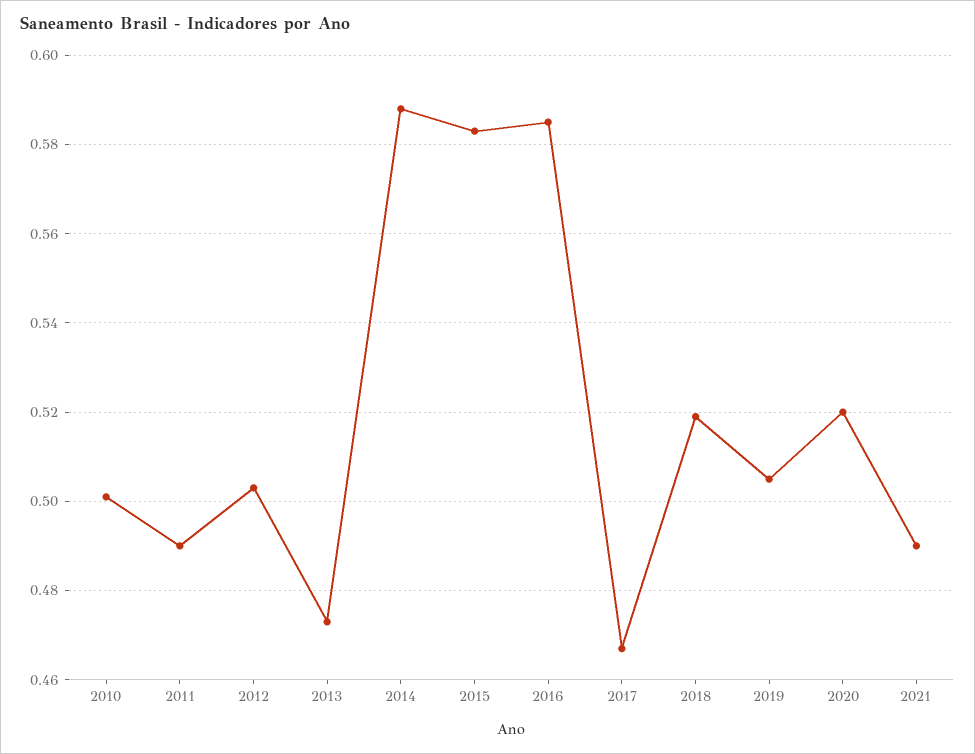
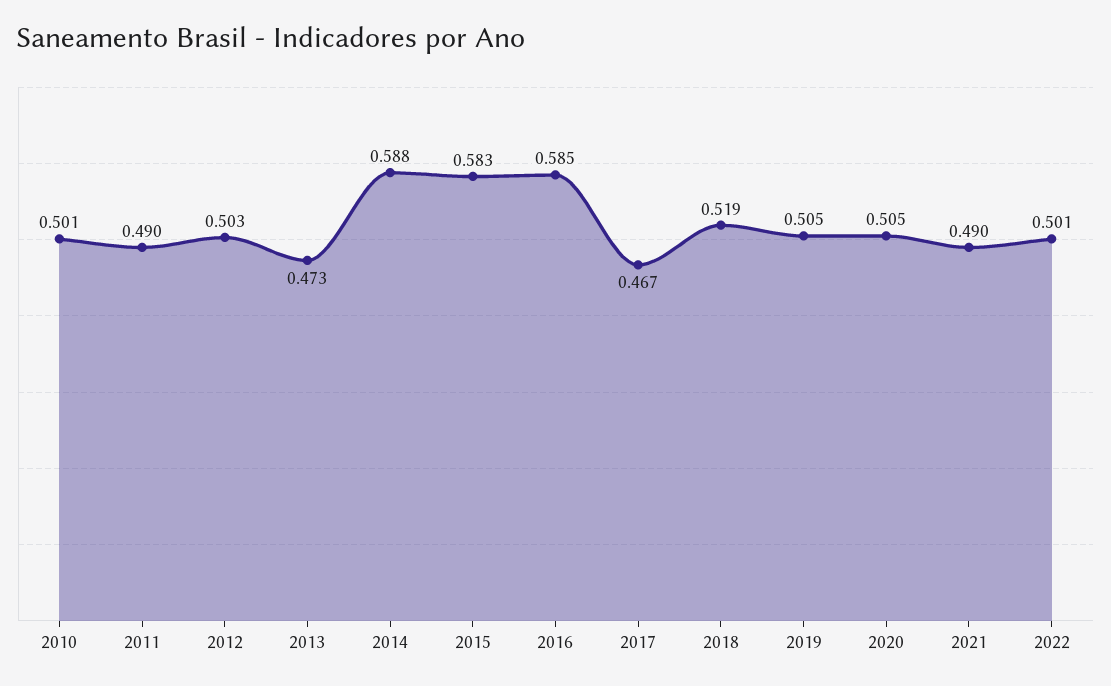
2020: 0.52 -> 0.505
2022: none -> 0.501

